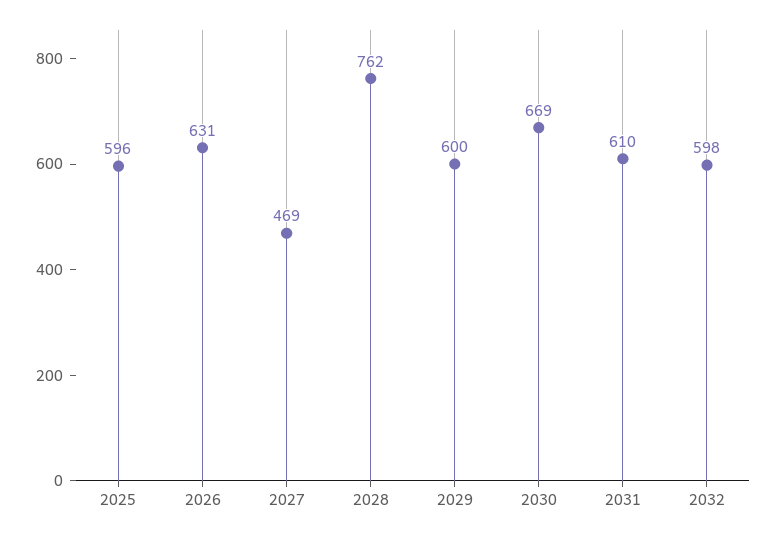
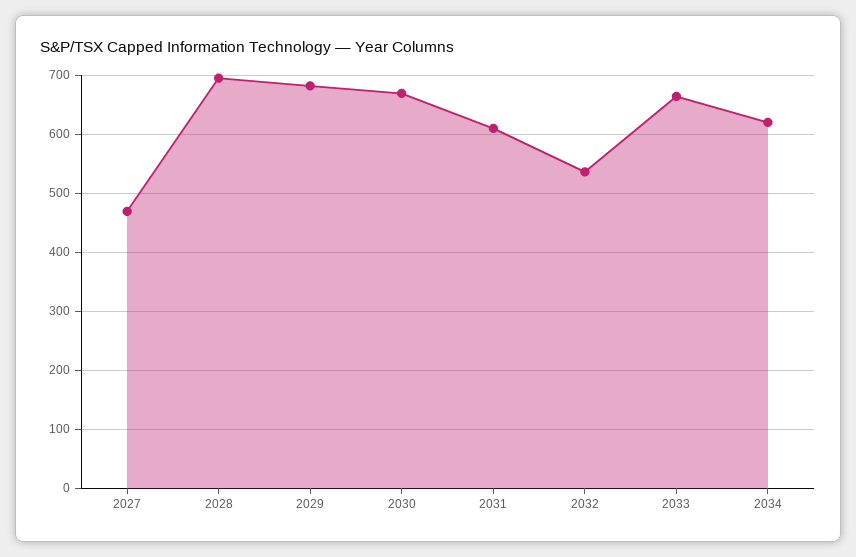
2025: 596 -> none
2026: 631 -> none
2028: 762 -> 700
2029: 600 -> 680
2032: 598 -> 540
2033: none -> 660
2034: none -> 620

